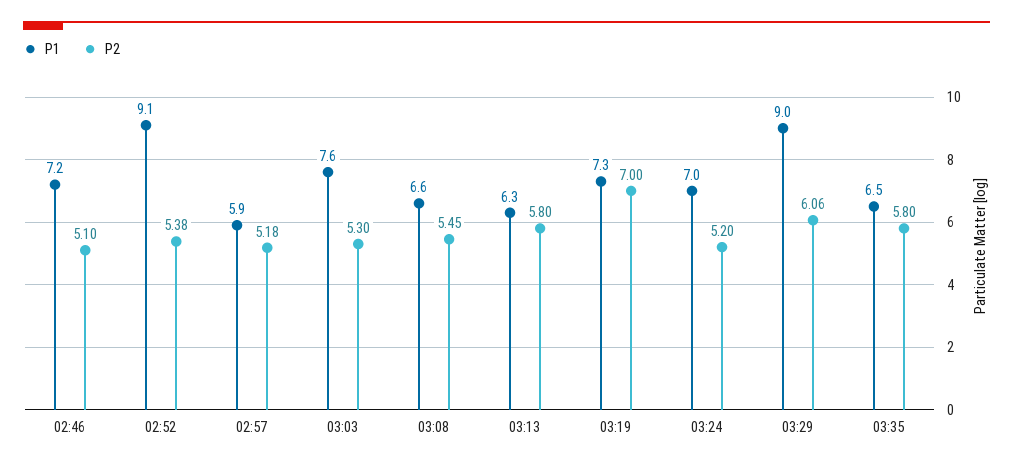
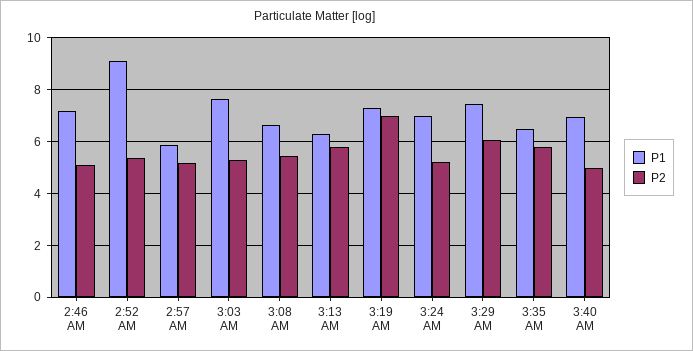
P1, 03:29: 9 -> 7.5
P1, 3:40 AM: none -> 7
P2, 3:40 AM: none -> 5

